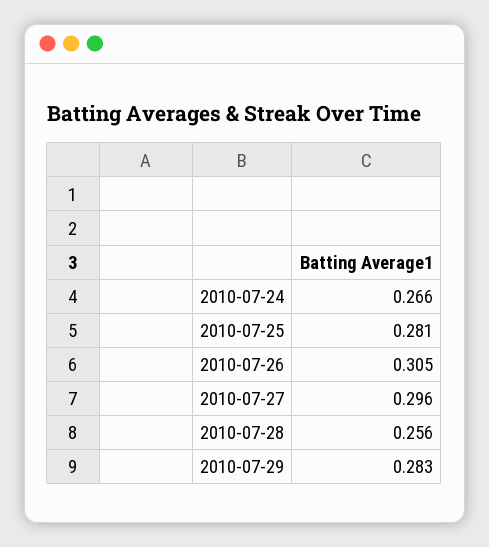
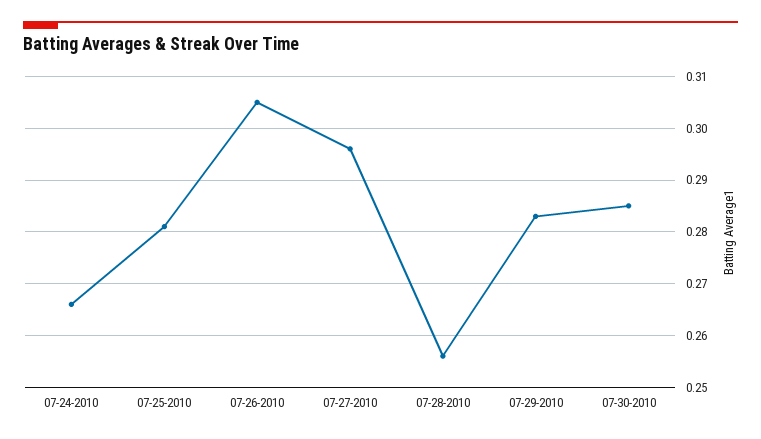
07-30-2010: none -> 0.285

